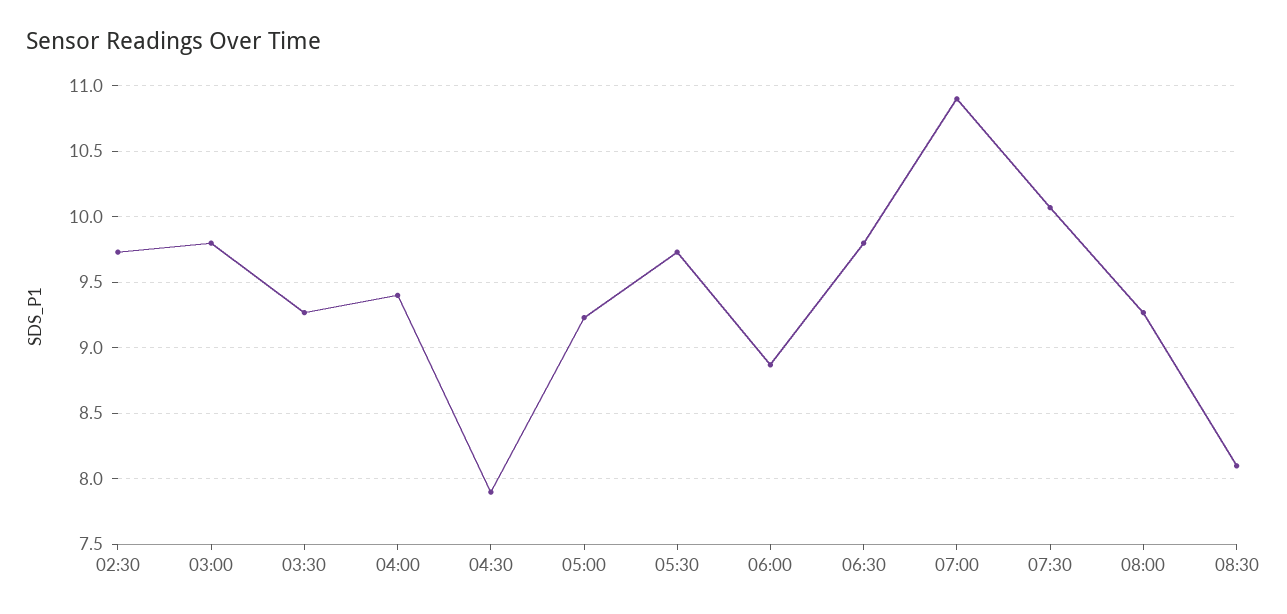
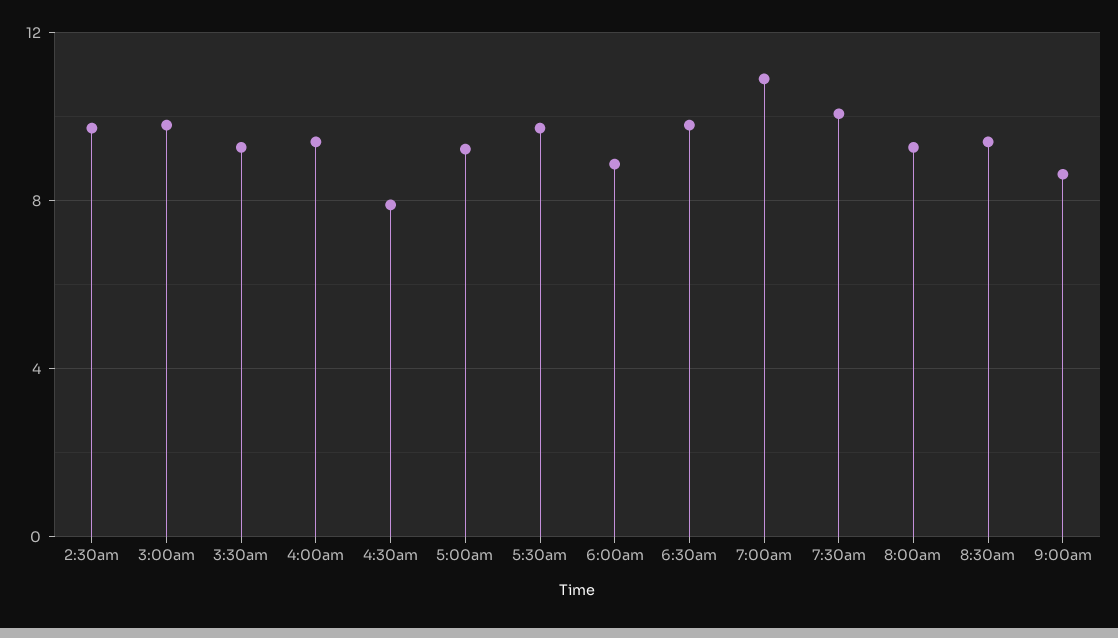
08:30: 8.1 -> 9.5
9:00am: none -> 8.5

